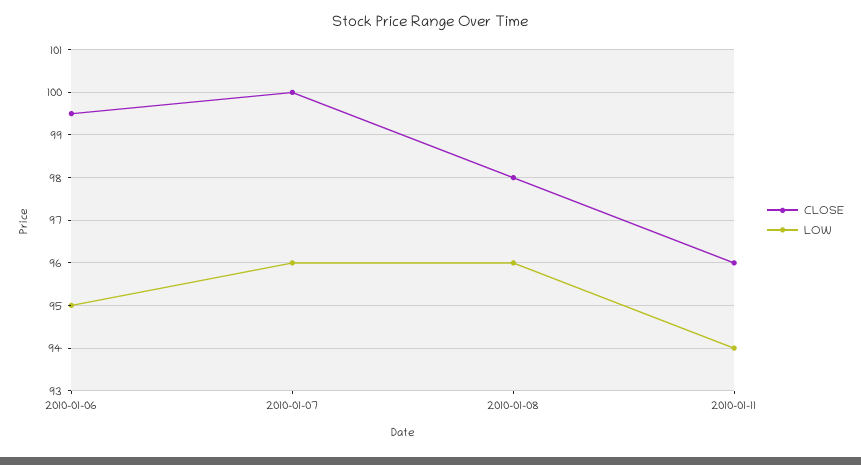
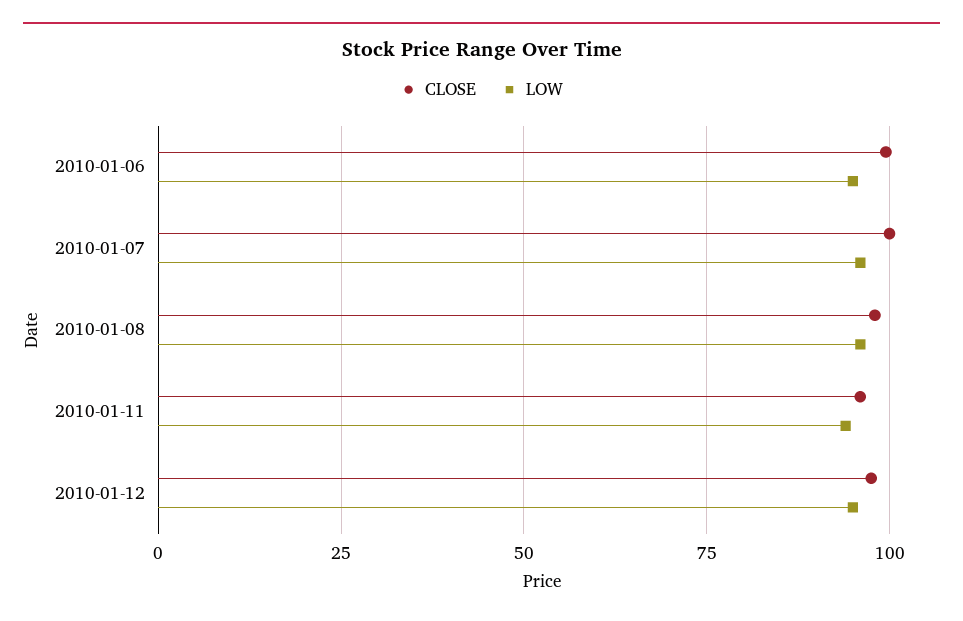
CLOSE, 2010-01-12: none -> 97.5
LOW, 2010-01-12: none -> 95

